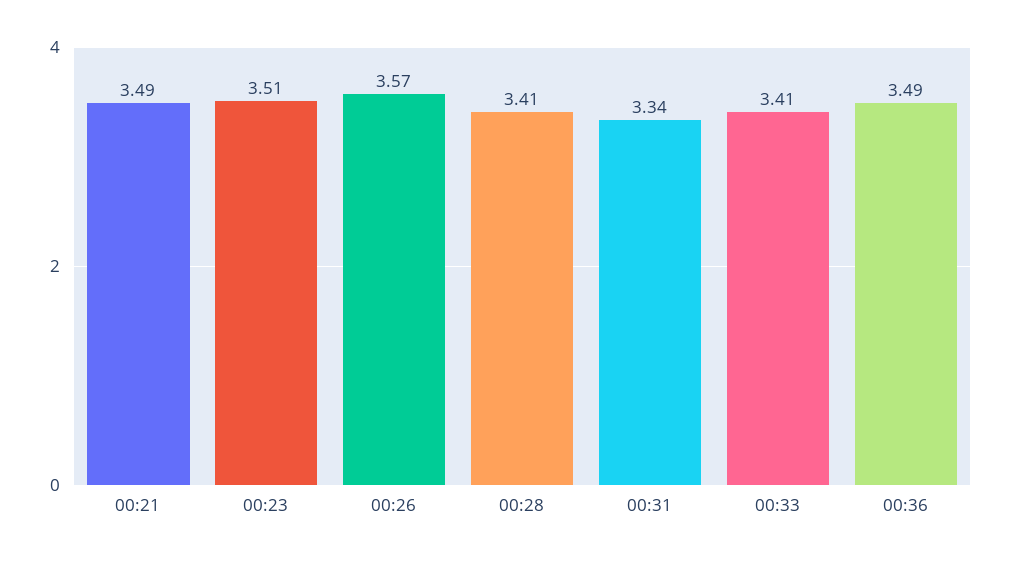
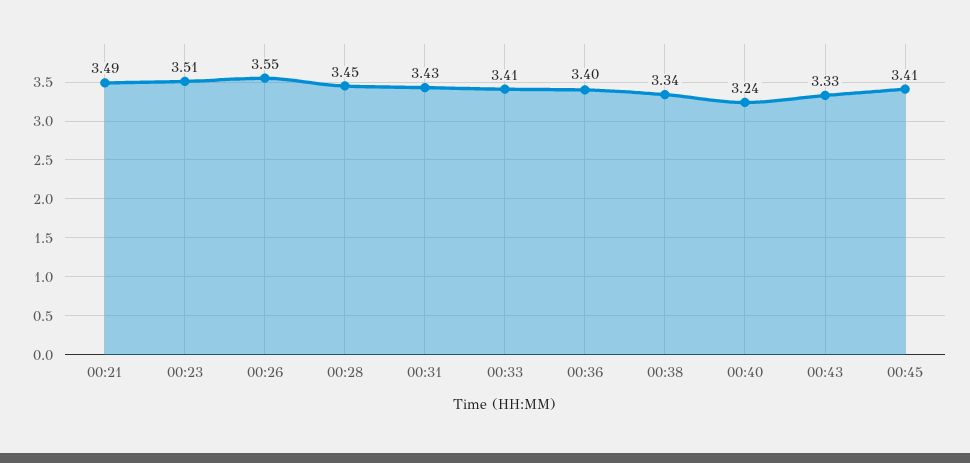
00:26: 3.57 -> 3.55
00:28: 3.41 -> 3.45
00:31: 3.34 -> 3.43
00:36: 3.49 -> 3.4
00:38: none -> 3.34
00:40: none -> 3.24
00:43: none -> 3.33
00:45: none -> 3.41

